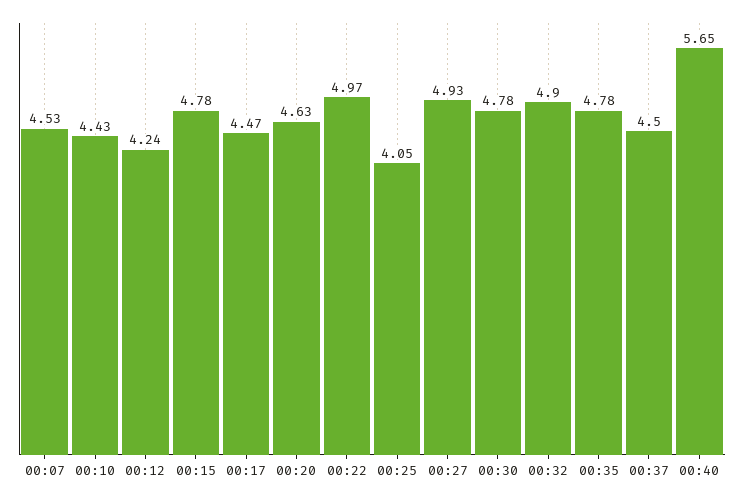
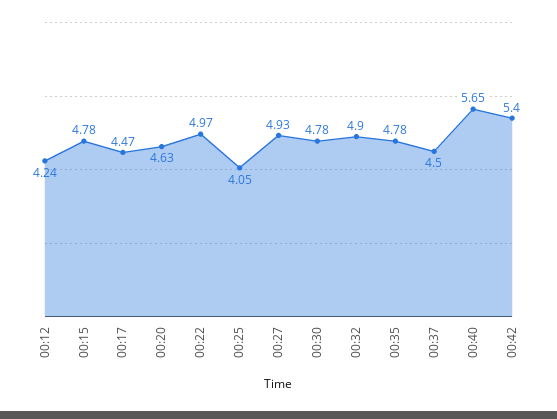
00:07: 4.53 -> none
00:10: 4.43 -> none
00:42: none -> 5.4

